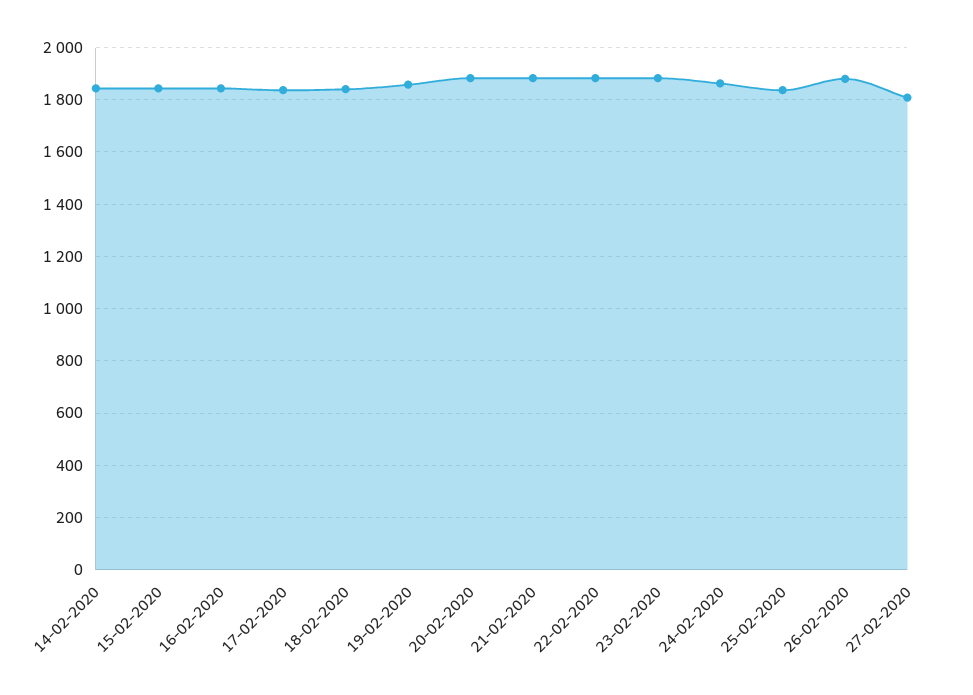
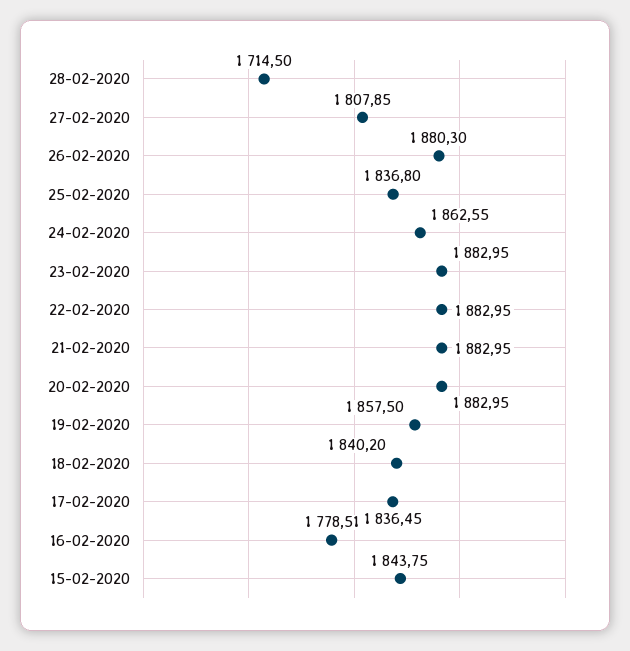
14-02-2020: 1850 -> none
16-02-2020: 1850 -> 1778.51
28-02-2020: none -> 1714.5

